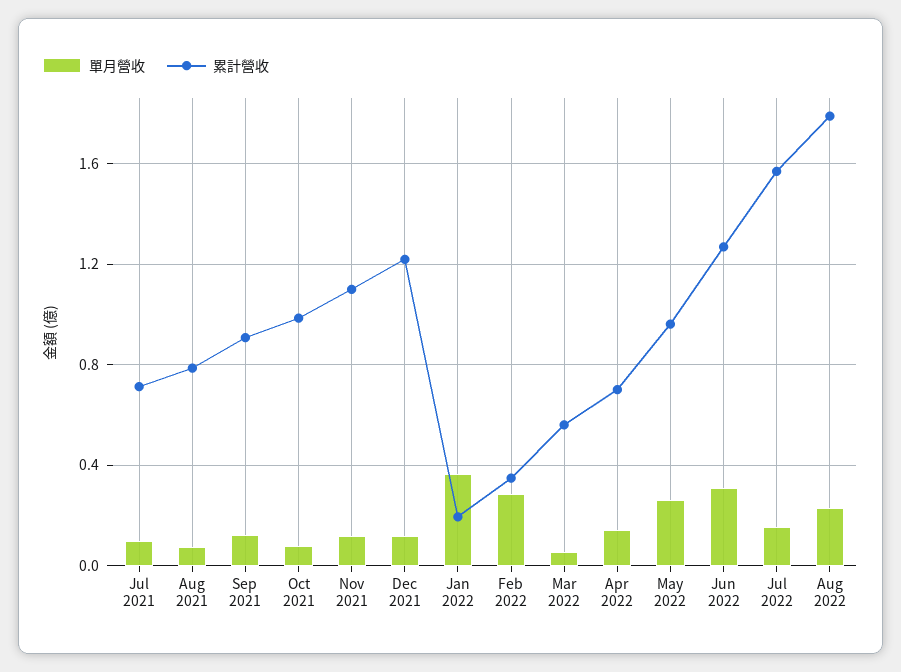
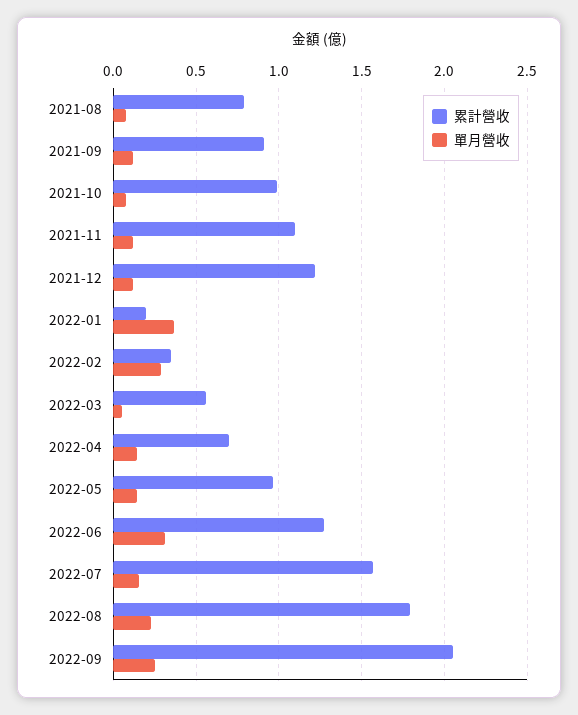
單月營收, Jul 2021: 0.1 -> none
累計營收, Jul 2021: 0.7 -> none
單月營收, May 2022: 0.25 -> 0.15
累計營收, 2022-09: none -> 2.05
單月營收, 2022-09: none -> 0.25

